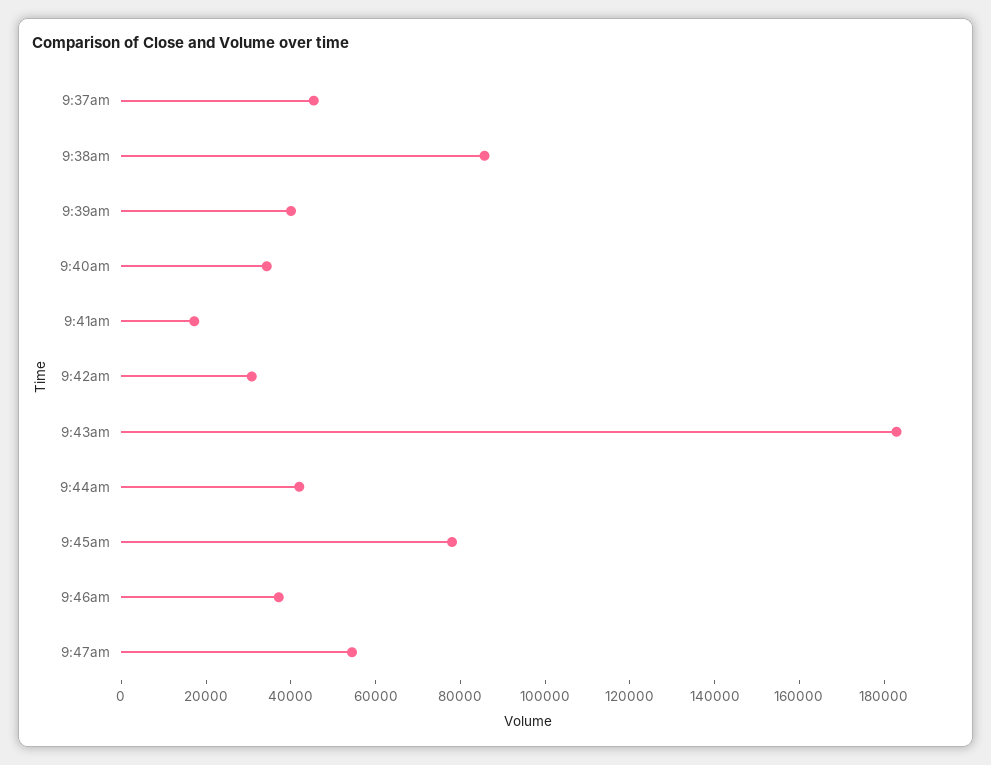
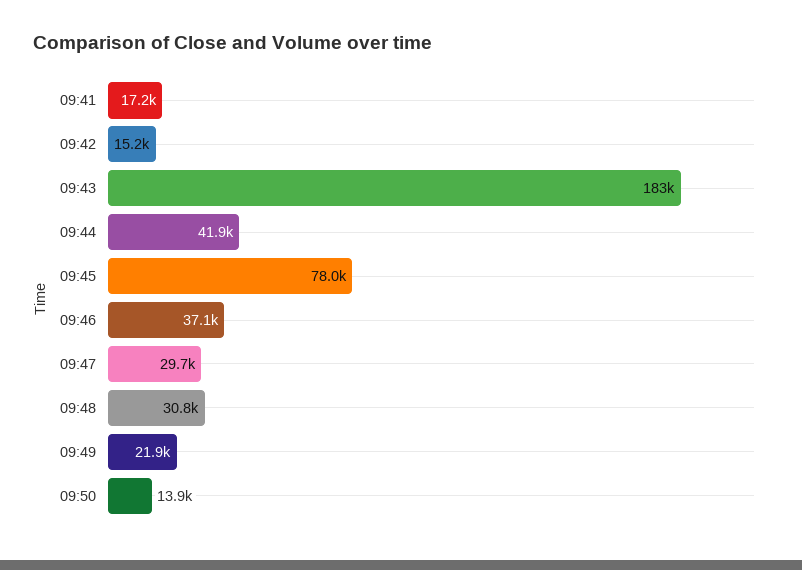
9:37am: 45000 -> none
9:38am: 85000 -> none
9:39am: 40000 -> none
9:40am: 35000 -> none
9:42am: 30000 -> 15200
9:47am: 55000 -> 29700
09:48: none -> 30800
09:49: none -> 21900
09:50: none -> 13900

